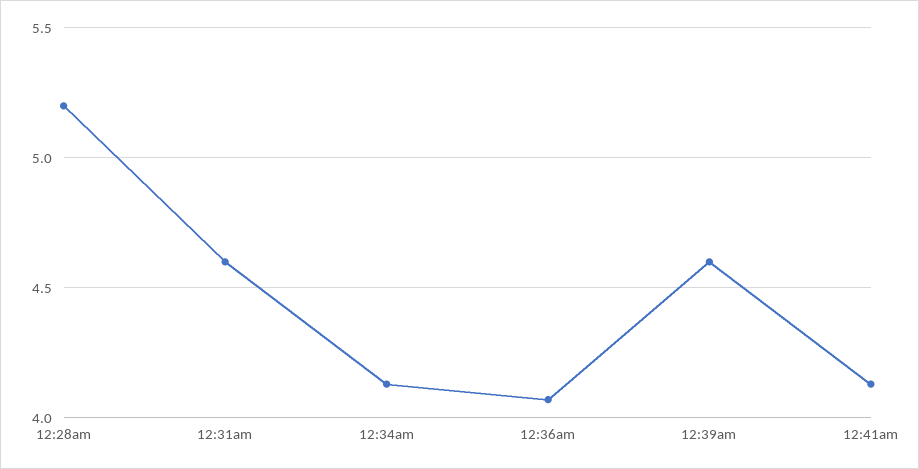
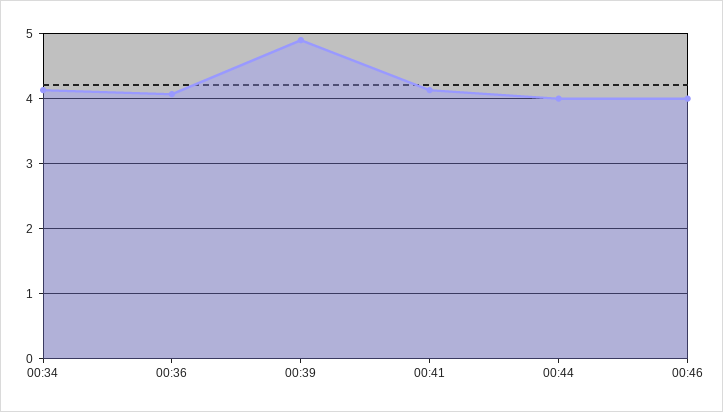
12:28am: 5.2 -> none
12:31am: 4.6 -> none
12:39am: 4.6 -> 4.9
00:44: none -> 4
00:46: none -> 4

